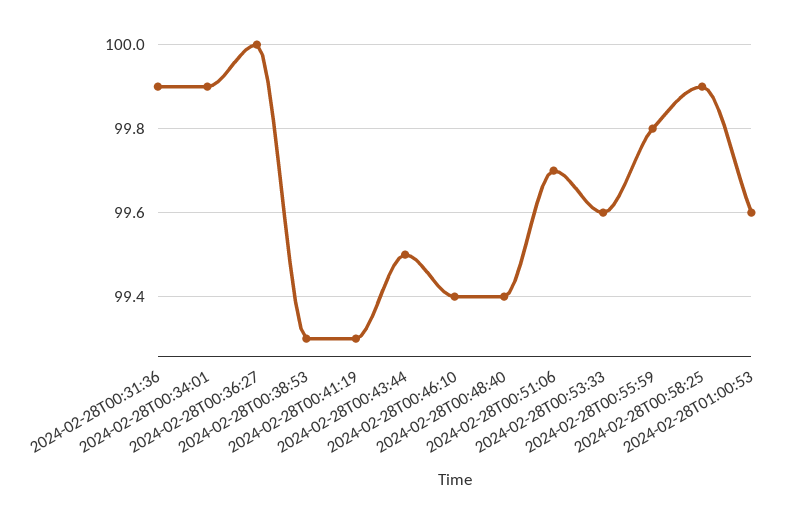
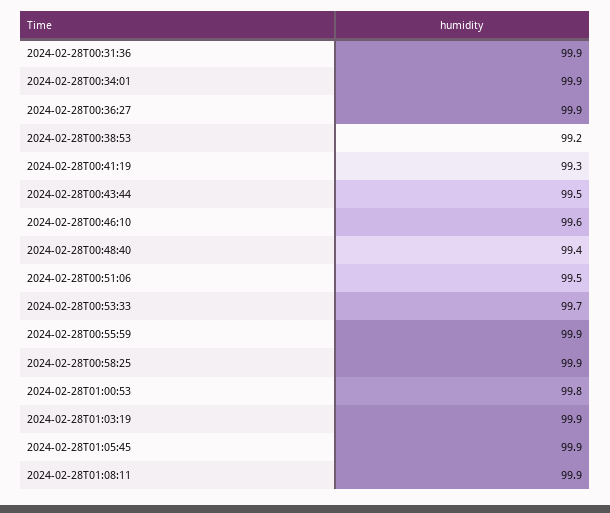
2024-02-28T00:36:27: 100 -> 99.9
2024-02-28T00:38:53: 99.3 -> 99.2
2024-02-28T00:46:10: 99.4 -> 99.6
2024-02-28T00:51:06: 99.7 -> 99.5
2024-02-28T00:53:33: 99.6 -> 99.7
2024-02-28T00:55:59: 99.8 -> 99.9
2024-02-28T01:00:53: 99.6 -> 99.8
2024-02-28T01:03:19: none -> 99.9
2024-02-28T01:05:45: none -> 99.9
2024-02-28T01:08:11: none -> 99.9

